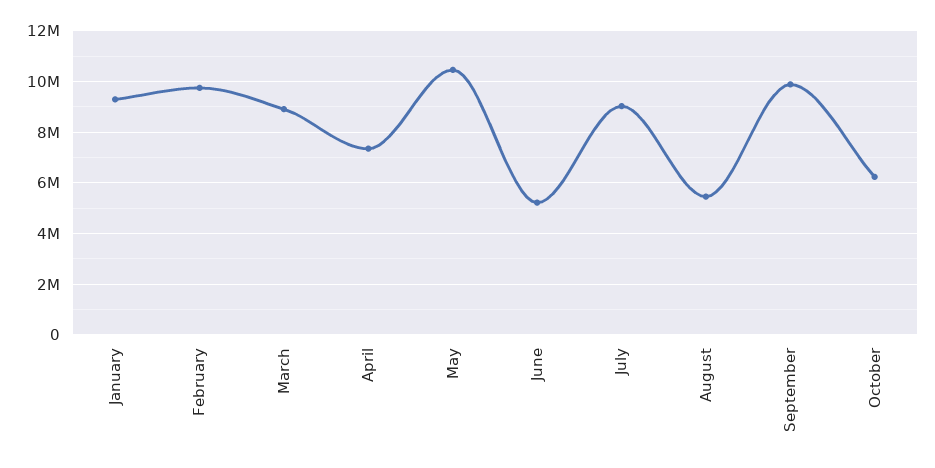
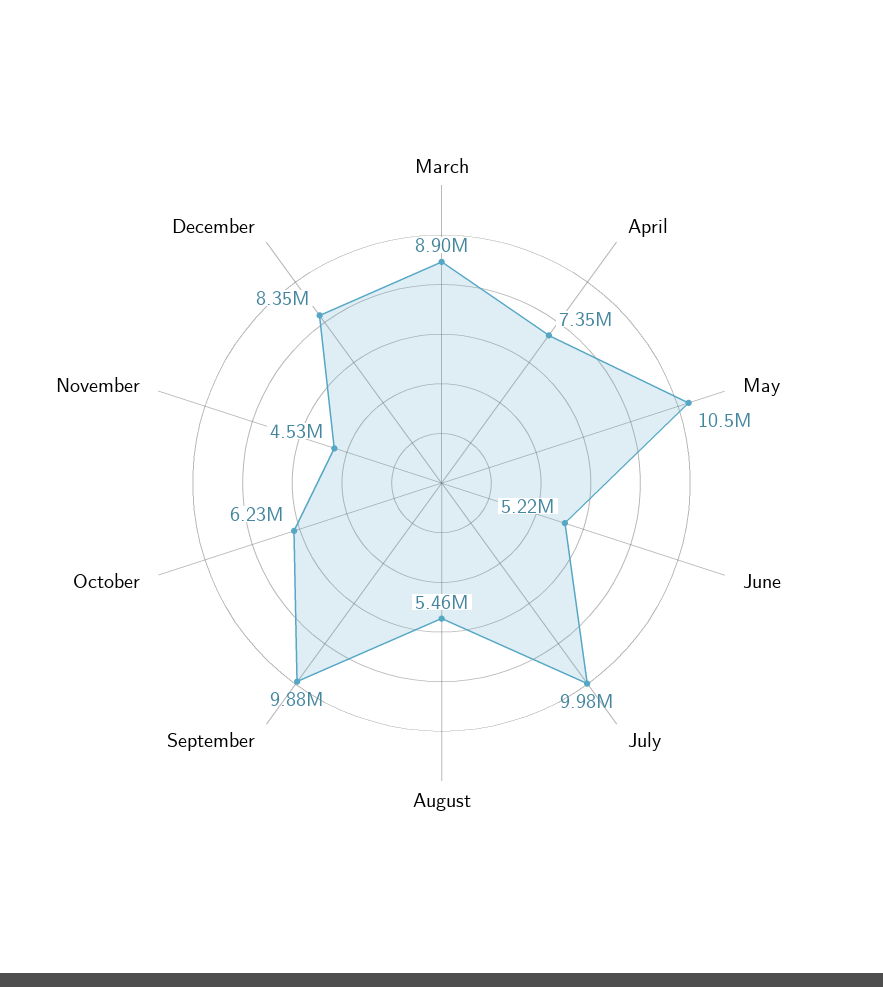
January: 9250000 -> none
February: 9750000 -> none
July: 9000000 -> 9980000
November: none -> 4530000
December: none -> 8350000

